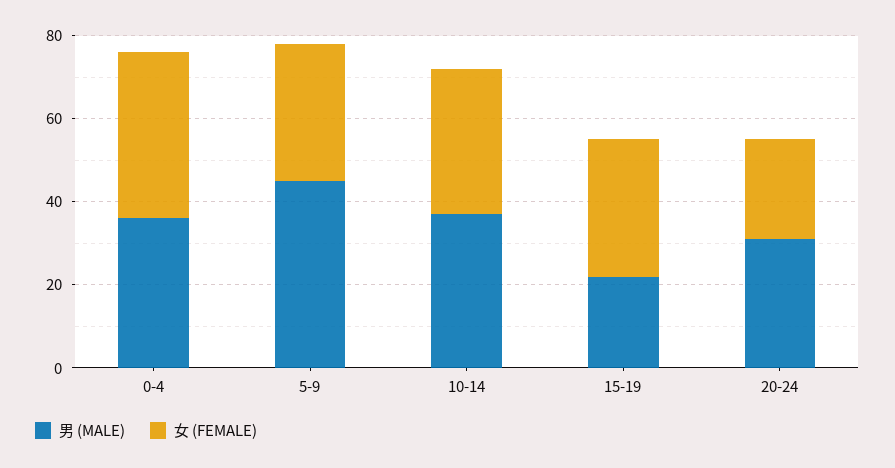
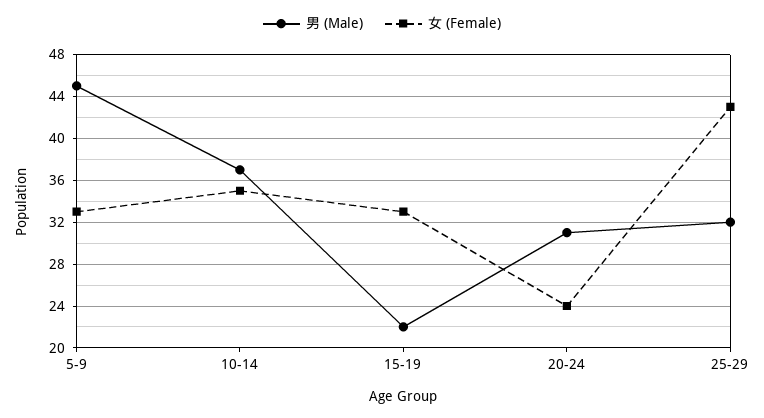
男 (MALE), 0-4: 35 -> none
女 (FEMALE), 0-4: 40 -> none
男 (MALE), 25-29: none -> 32
女 (FEMALE), 25-29: none -> 43

